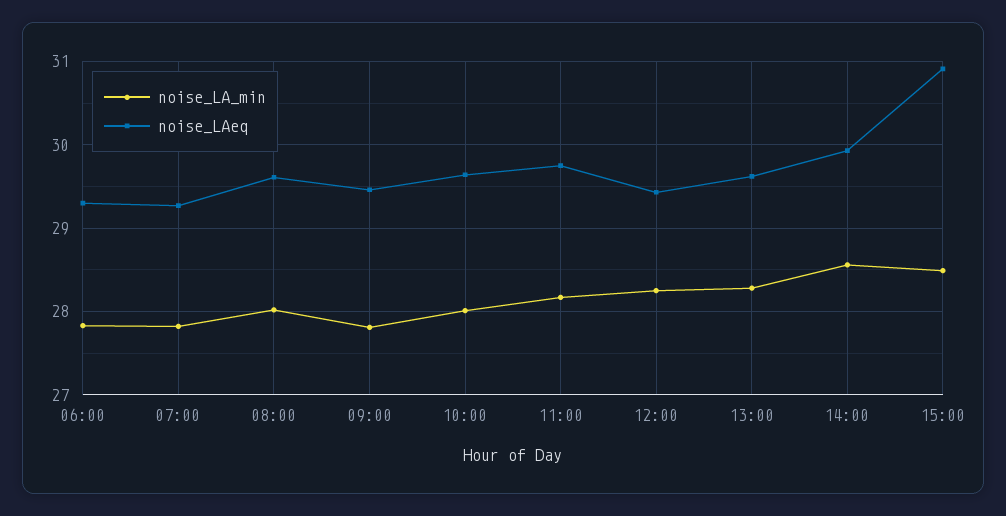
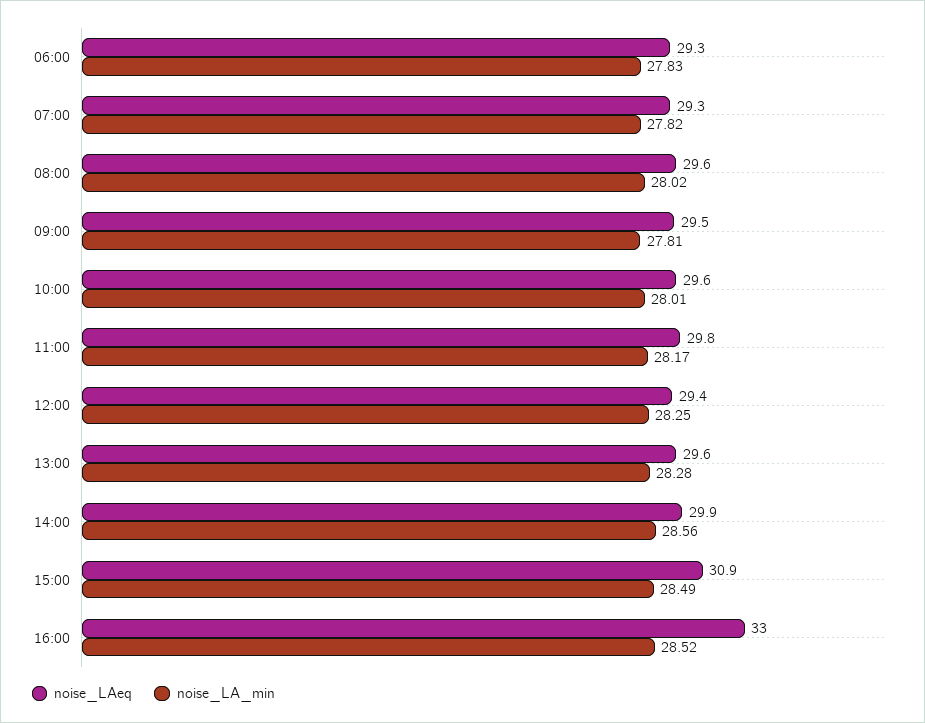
noise_LAeq, 16:00: none -> 33
noise_LA_min, 16:00: none -> 28.52

